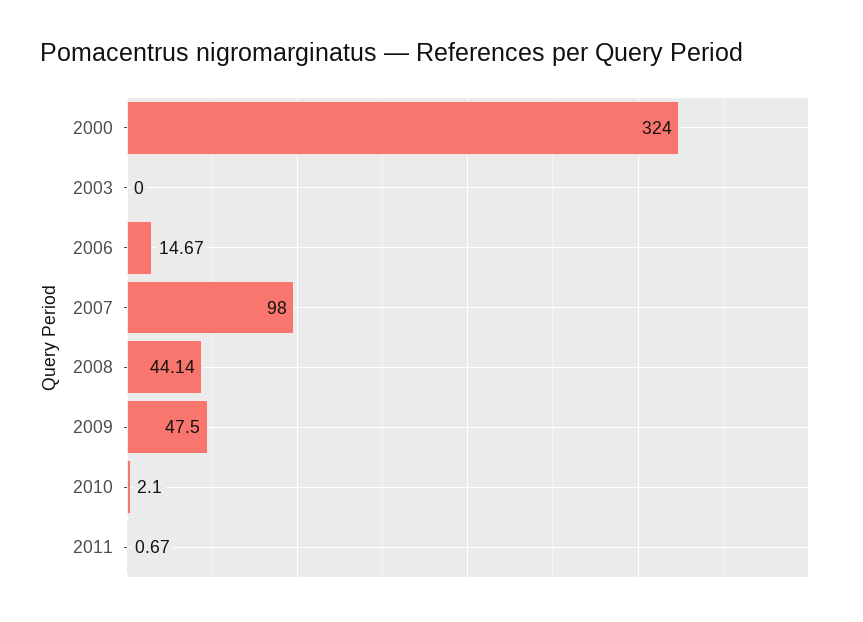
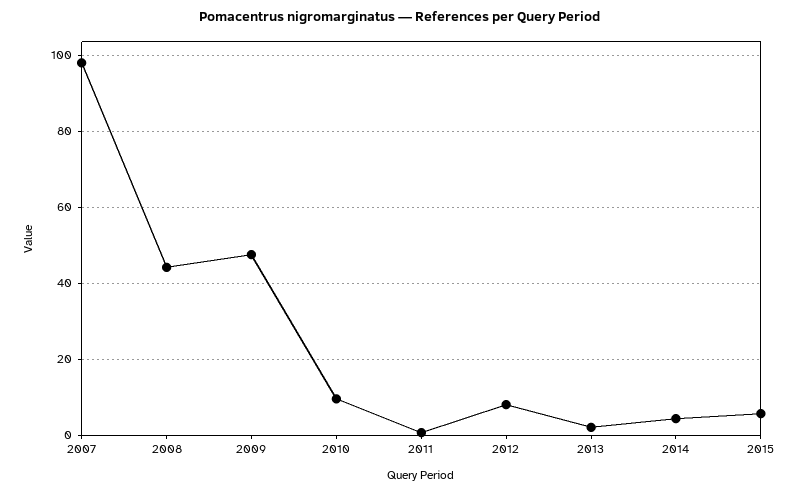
2000: 324 -> none
2003: 0 -> none
2006: 14.67 -> none
2010: 2.1 -> 10
2012: none -> 8
2013: none -> 2
2014: none -> 4
2015: none -> 6

